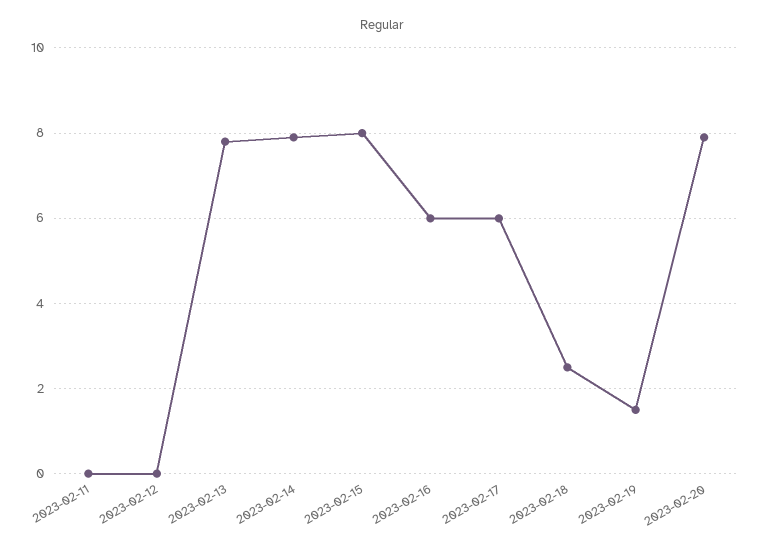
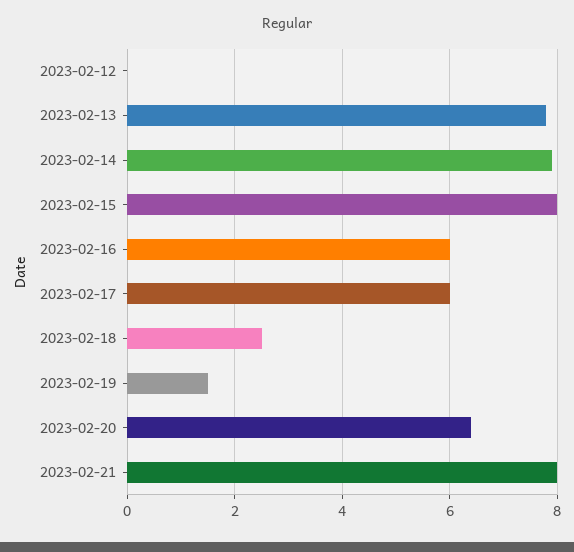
2023-02-11: 0 -> none
2023-02-20: 8 -> 6.5
2023-02-21: none -> 8

